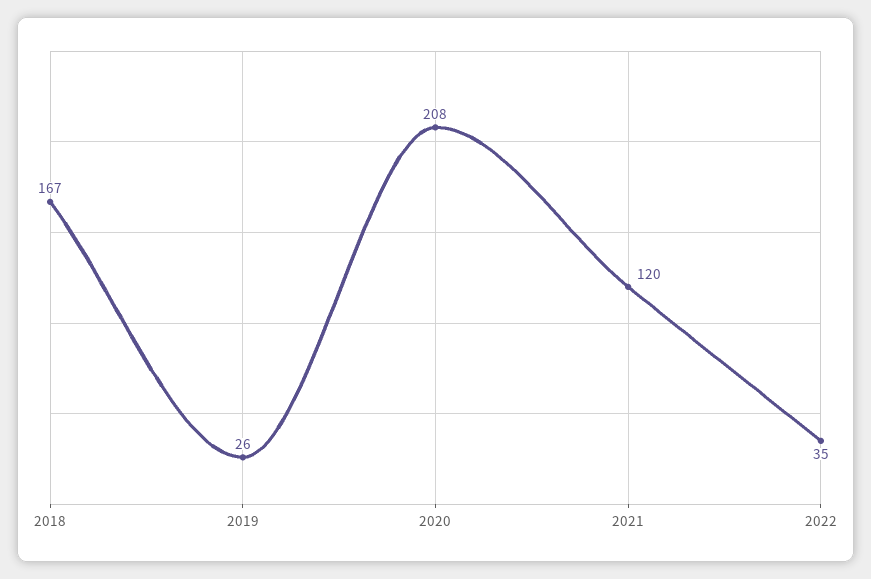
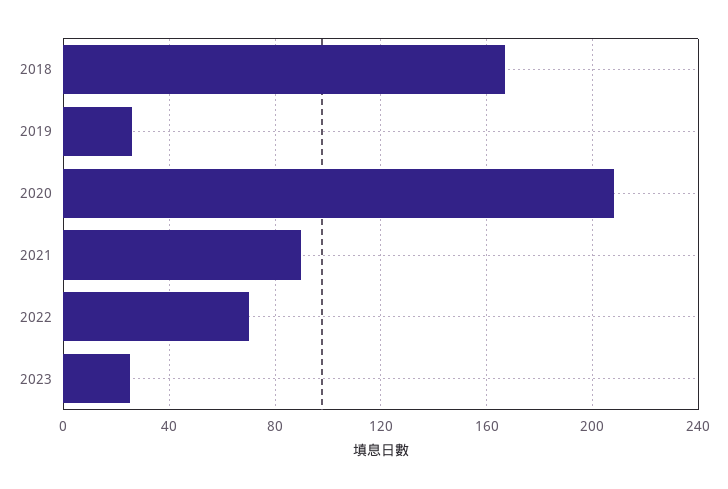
2021: 120 -> 90
2022: 35 -> 70
2023: none -> 25

